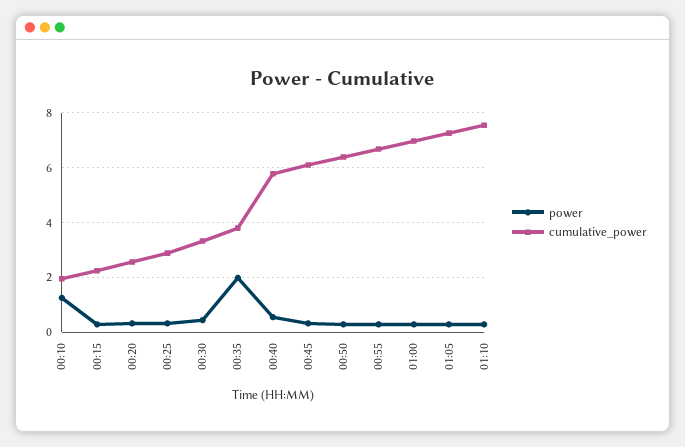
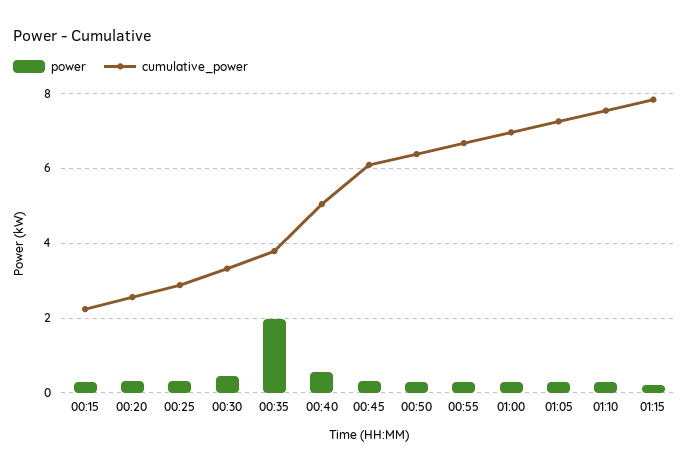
power, 00:10: 1.25 -> none
cumulative_power, 00:10: 2 -> none
cumulative_power, 00:40: 5.75 -> 5
power, 01:15: none -> 0.2
cumulative_power, 01:15: none -> 7.8

